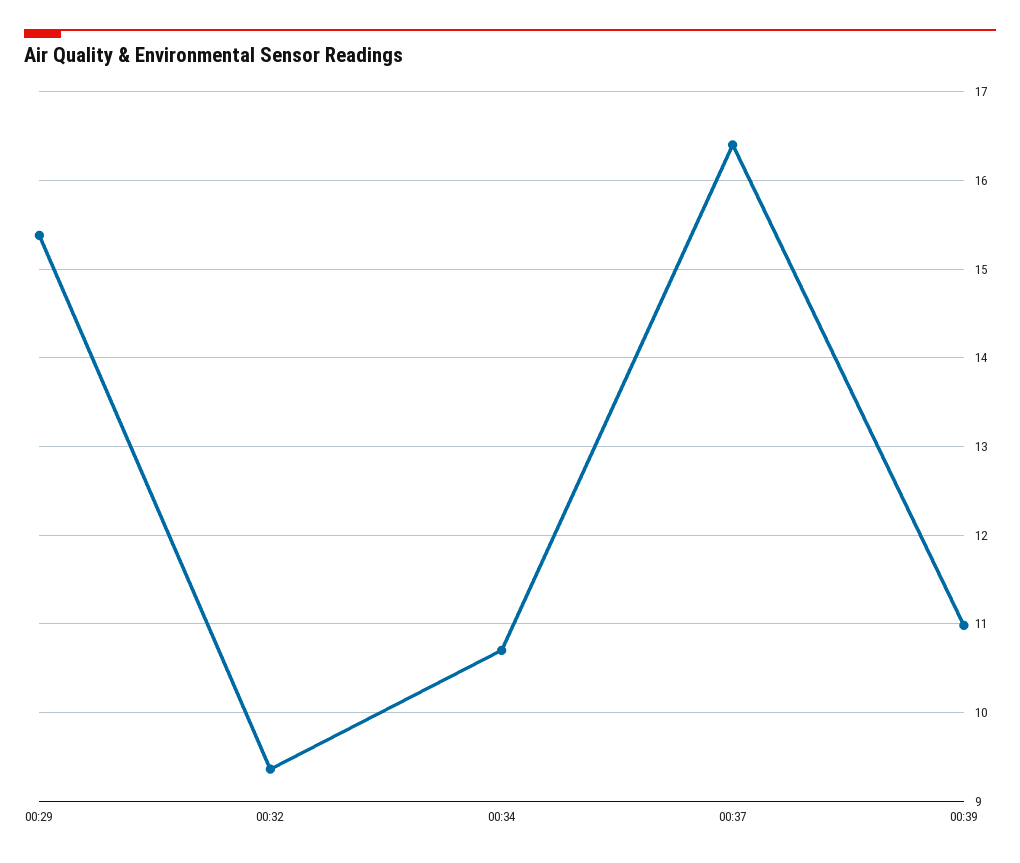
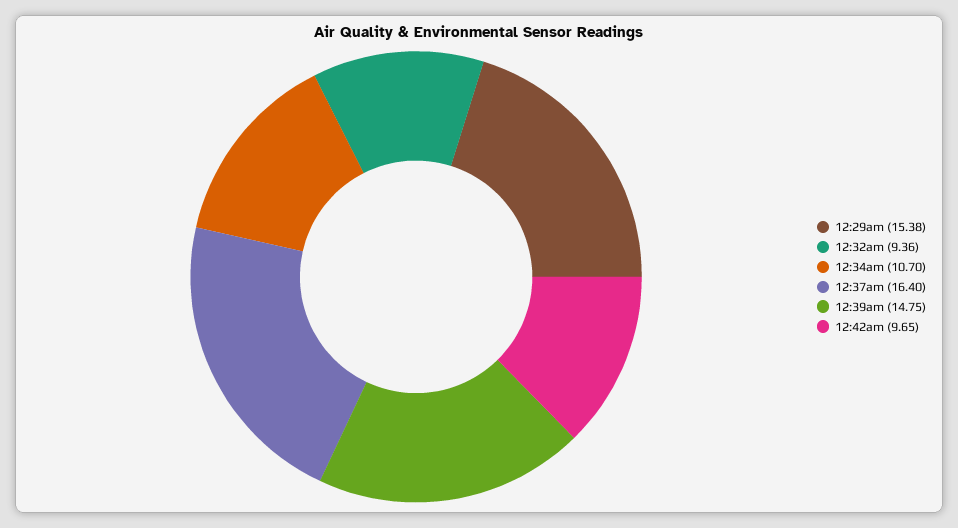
00:39: 11 -> 14.75
12:42am: none -> 9.65

